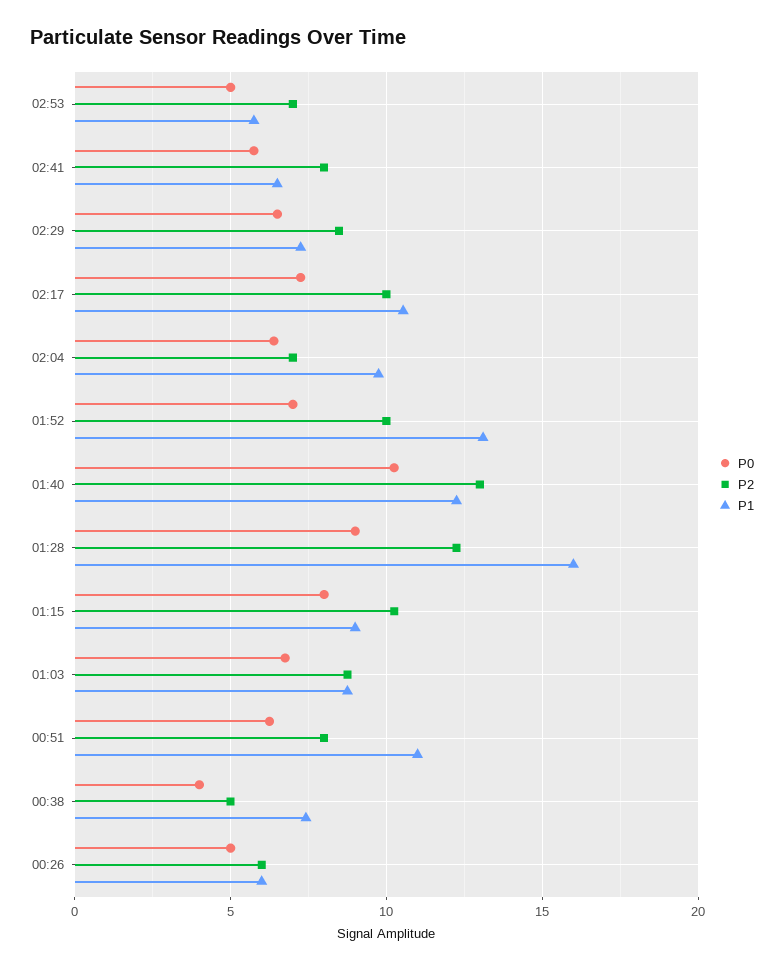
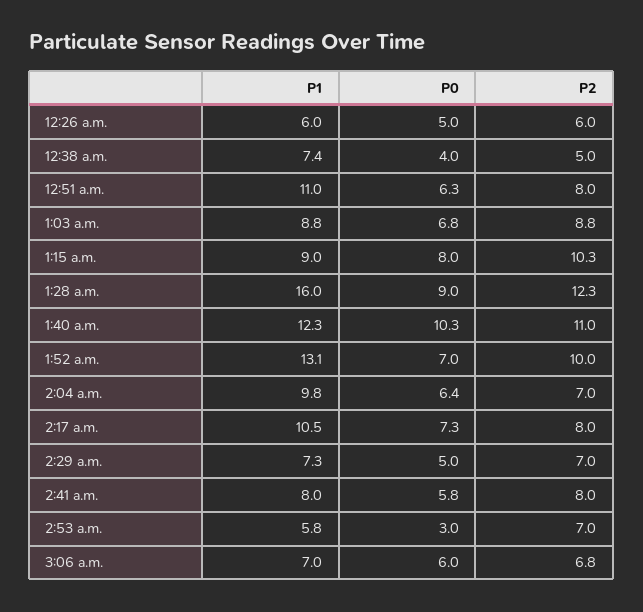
P0, 02:53: 5 -> 3
P1, 02:41: 6.5 -> 8
P0, 02:29: 6.5 -> 5
P2, 02:29: 8.5 -> 7
P2, 02:17: 10 -> 8
P2, 01:40: 13 -> 11
P1, 3:06 a.m.: none -> 7
P0, 3:06 a.m.: none -> 6
P2, 3:06 a.m.: none -> 6.8

